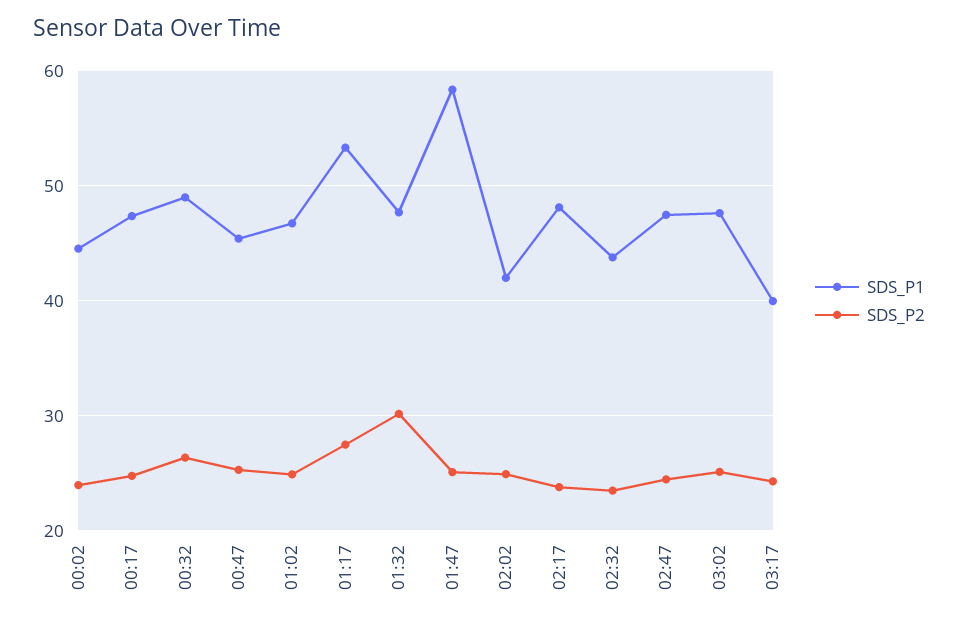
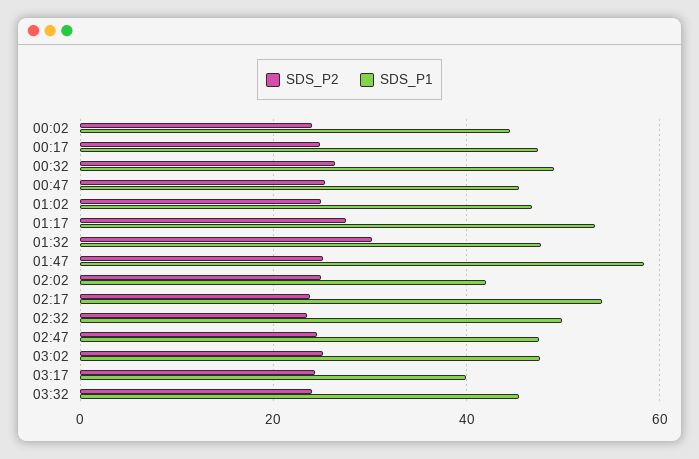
SDS_P1, 02:17: 48 -> 54
SDS_P1, 02:32: 44 -> 50
SDS_P2, 03:32: none -> 24
SDS_P1, 03:32: none -> 46

